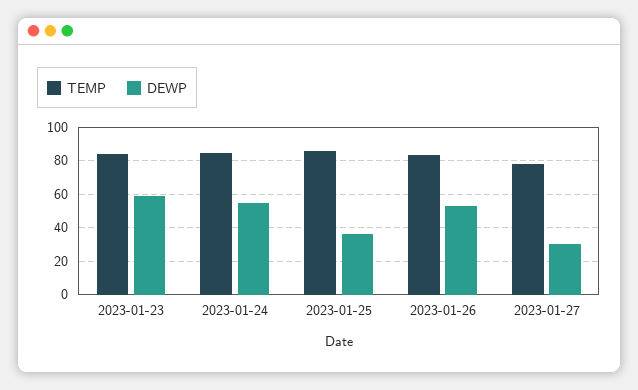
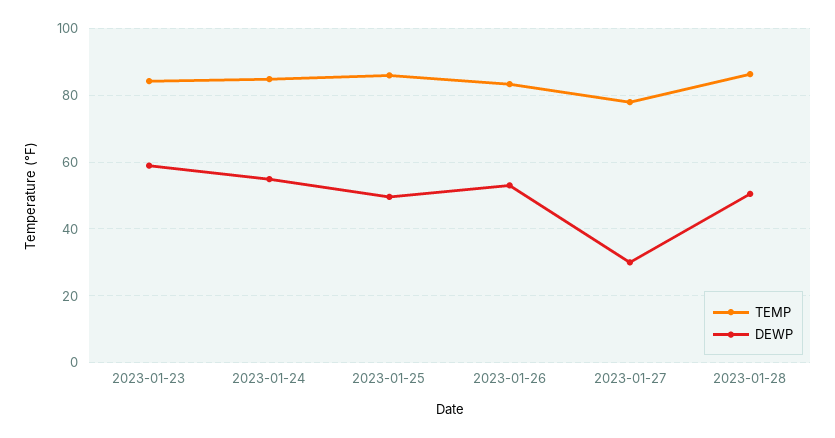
DEWP, 2023-01-25: 35 -> 50
TEMP, 2023-01-28: none -> 86
DEWP, 2023-01-28: none -> 50

